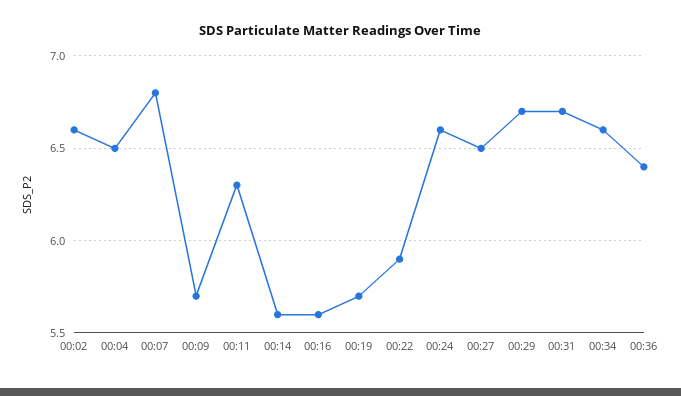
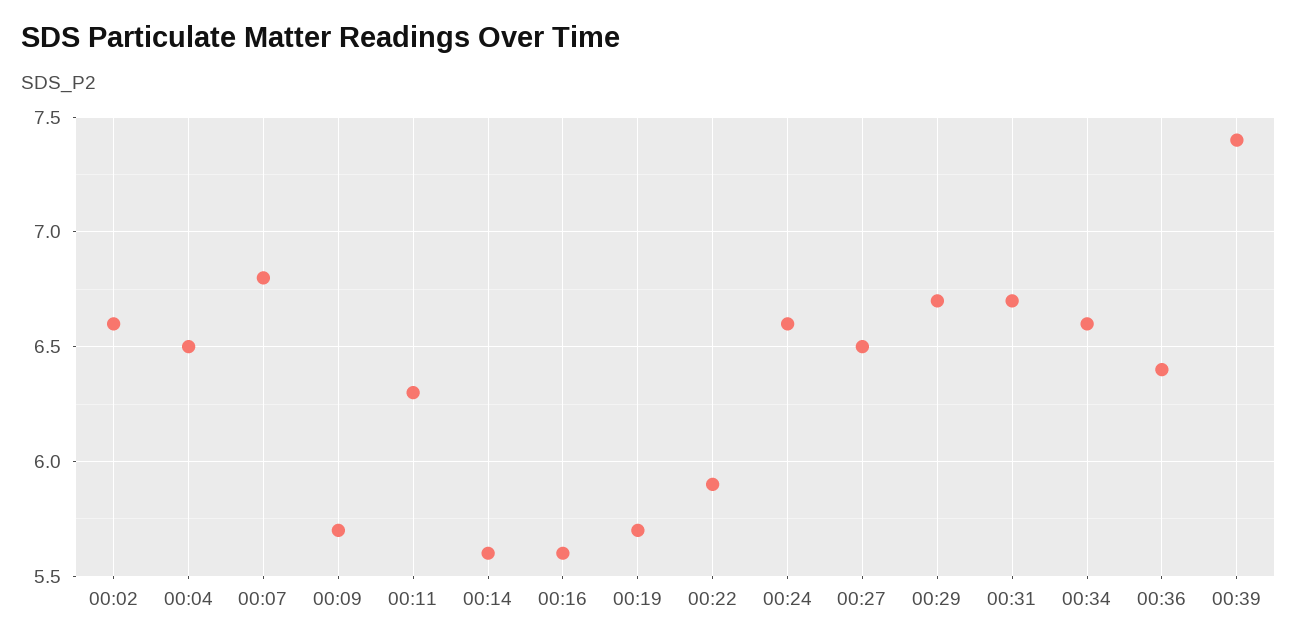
00:39: none -> 7.4

